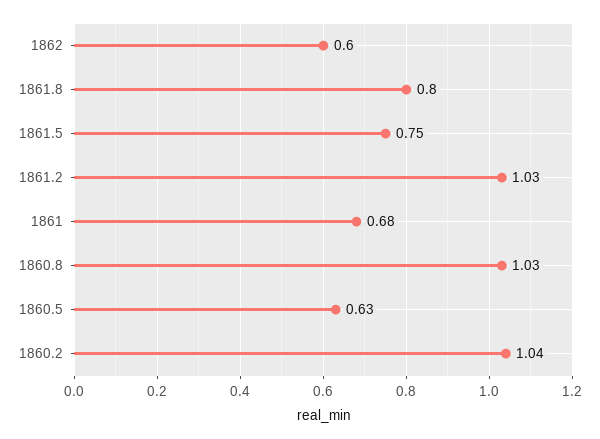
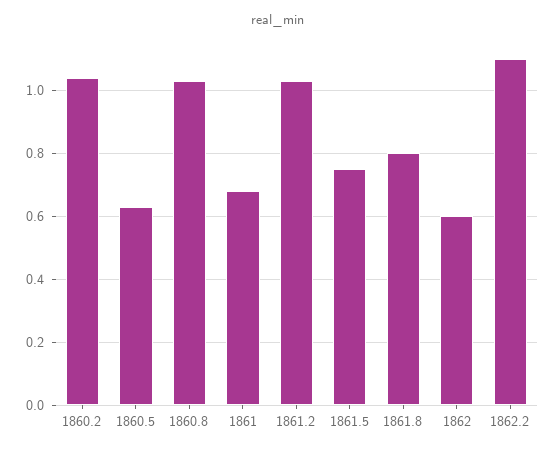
1862.2: none -> 1.1

